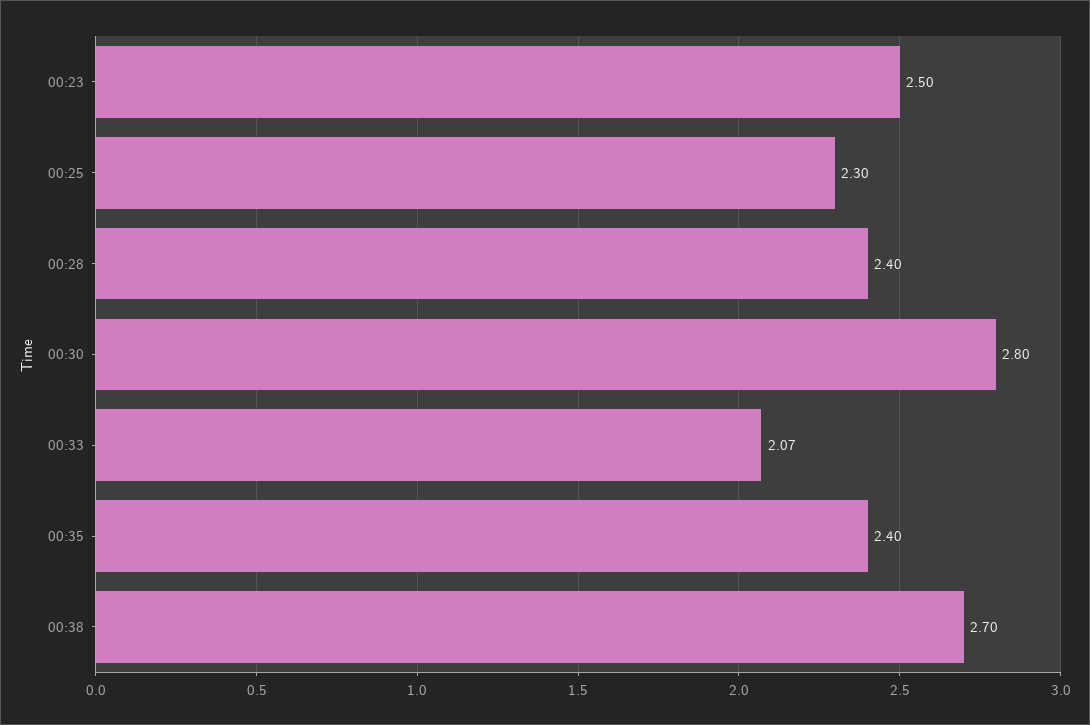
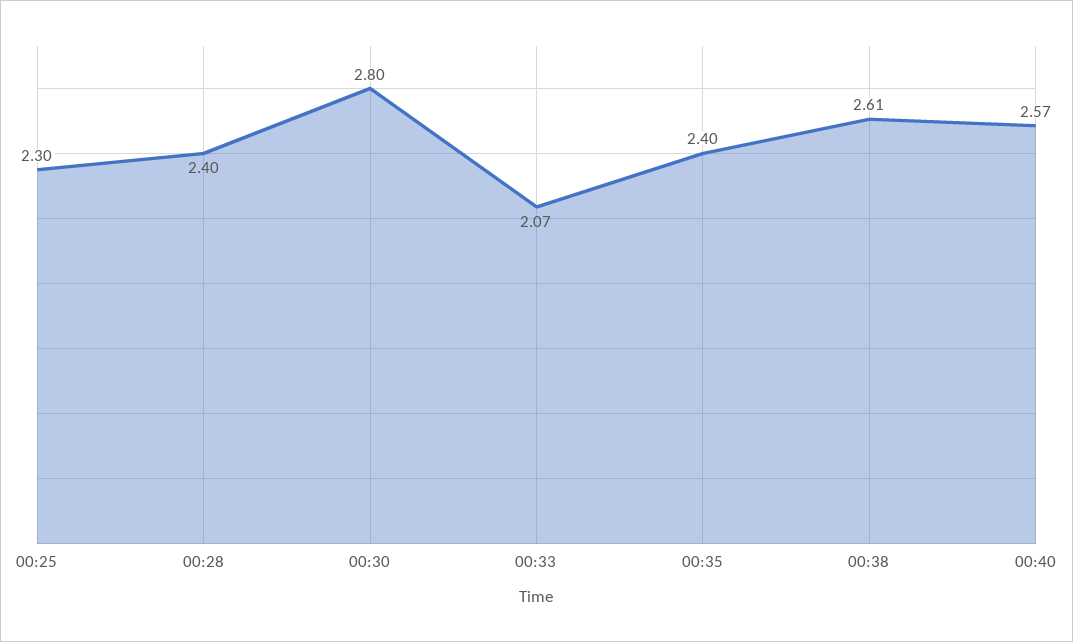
00:23: 2.5 -> none
00:38: 2.7 -> 2.61
00:40: none -> 2.57

